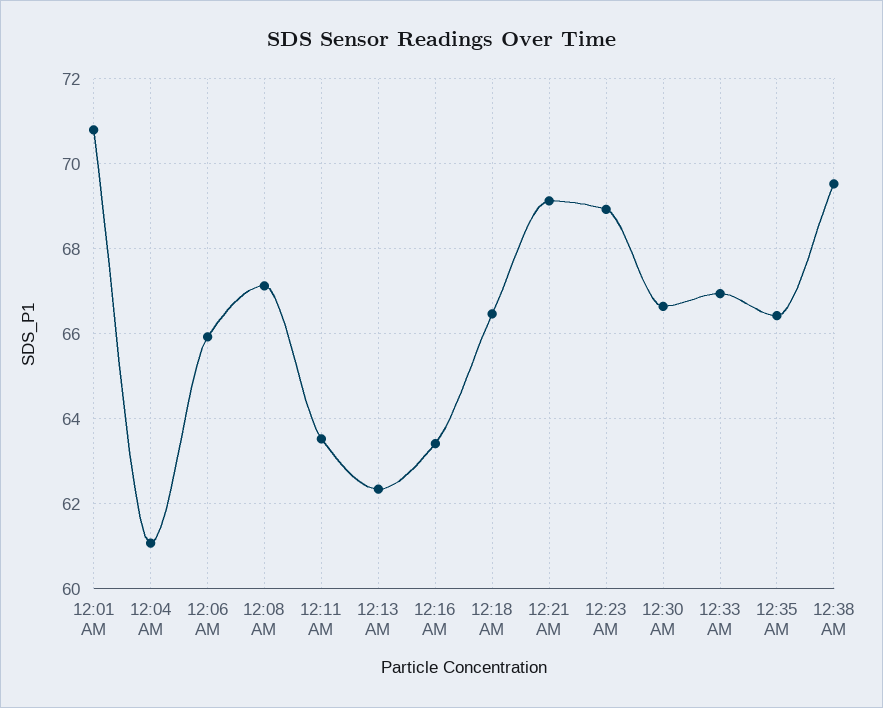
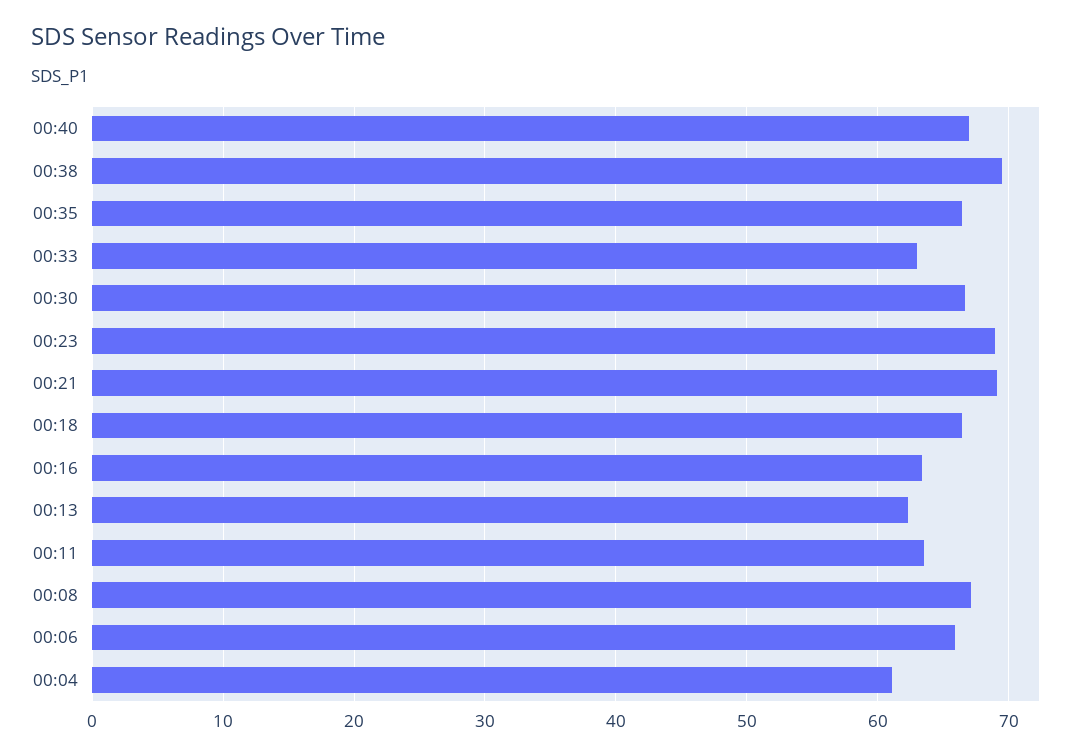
12:01 AM: 70.8 -> none
12:33 AM: 67 -> 63
00:40: none -> 67

